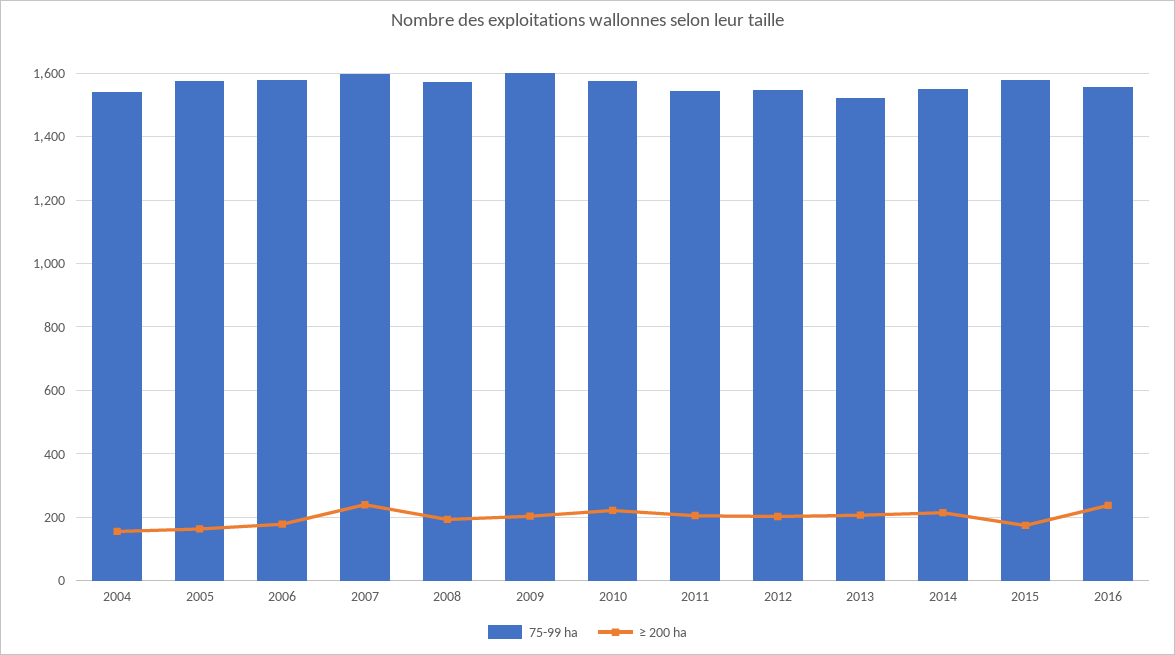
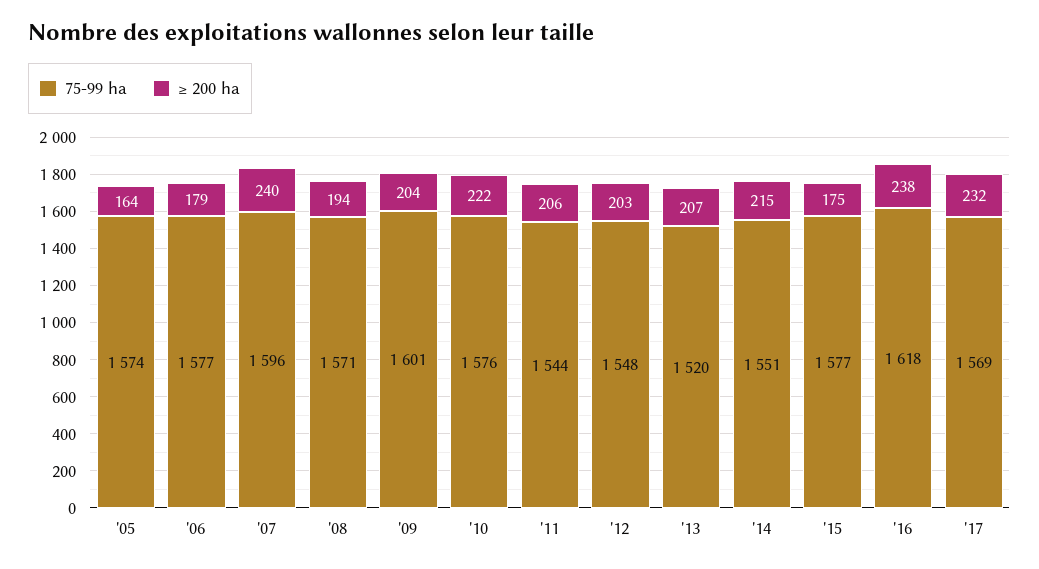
75-99 ha, 2004: 1540 -> none
≥ 200 ha, 2004: 160 -> none
75-99 ha, 2016: 1560 -> 1618
75-99 ha, '17: none -> 1569
≥ 200 ha, '17: none -> 232

